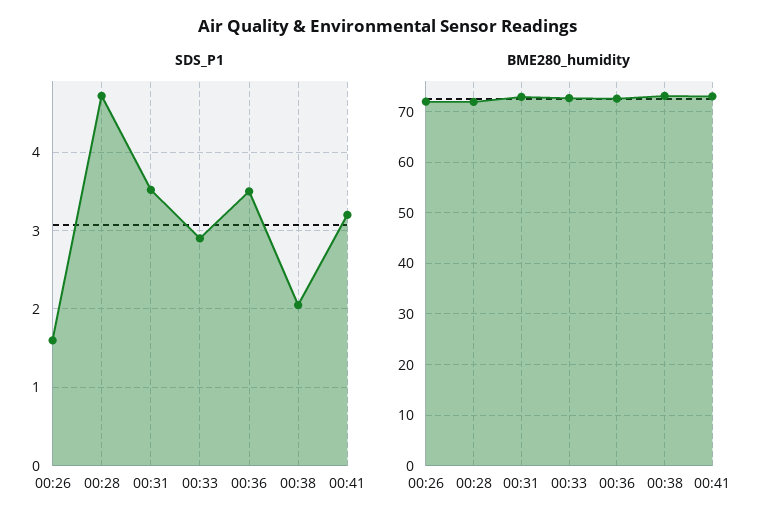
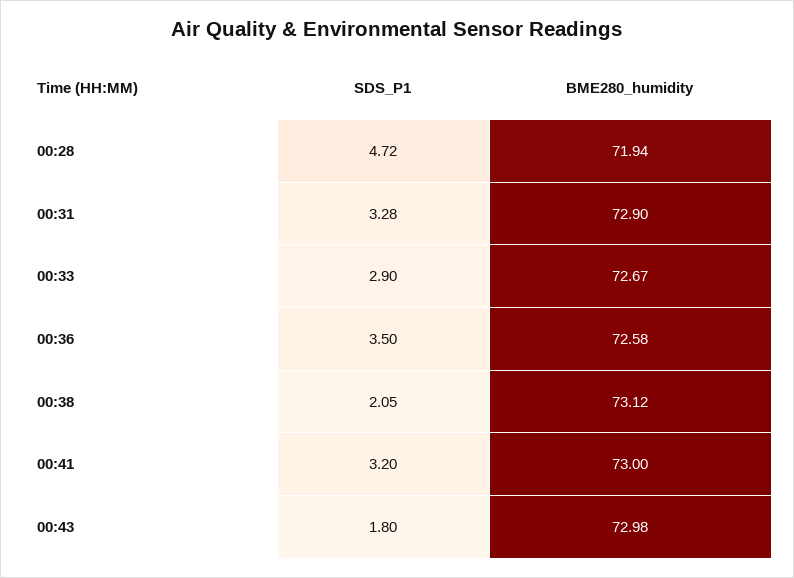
SDS_P1, 00:26: 1.6 -> none
SDS_P1, 00:31: 3.5 -> 3.28
BME280_humidity, 00:26: 72 -> none
SDS_P1, 00:43: none -> 1.8
BME280_humidity, 00:43: none -> 72.98

